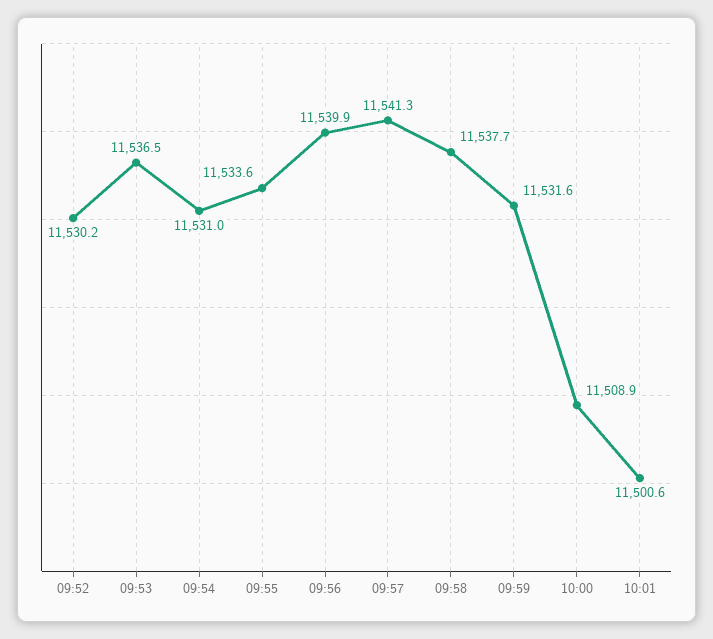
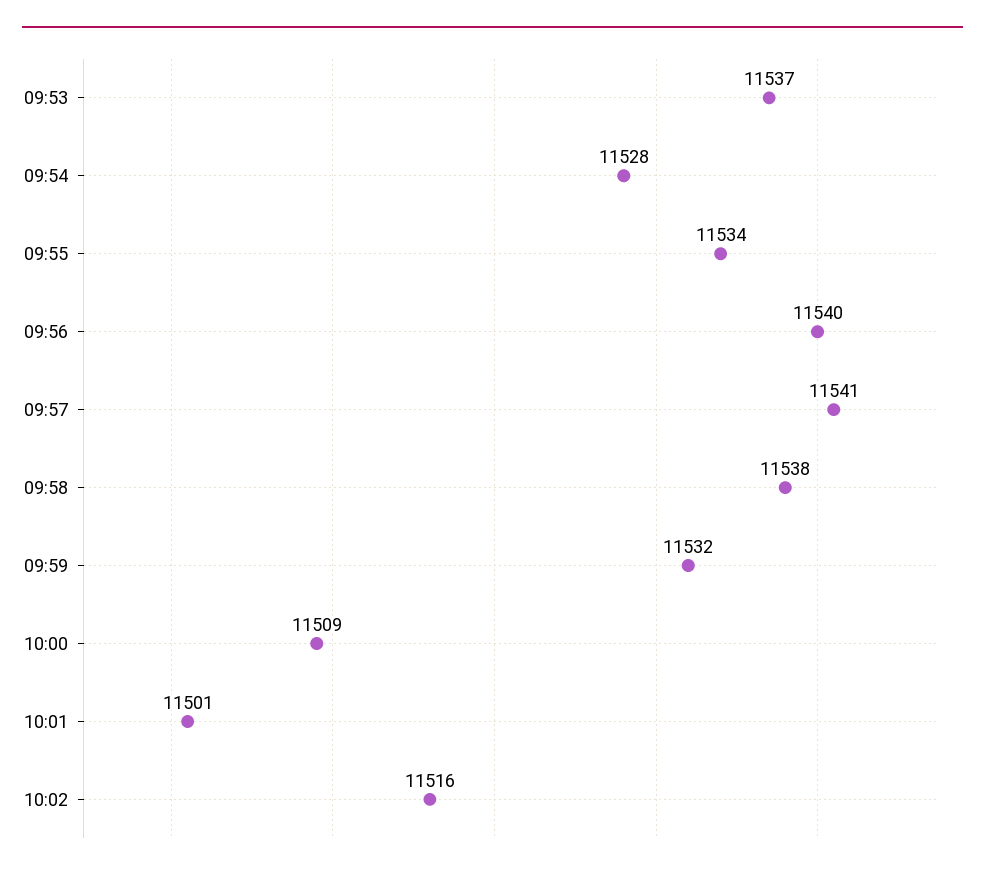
09:52: 11530.2 -> none
09:54: 11531 -> 11528
10:02: none -> 11516

